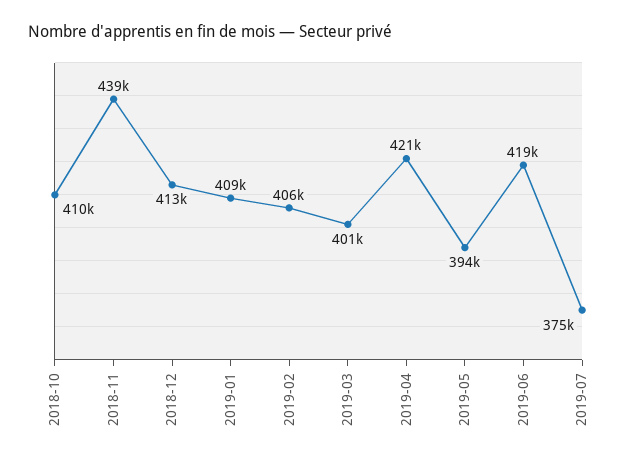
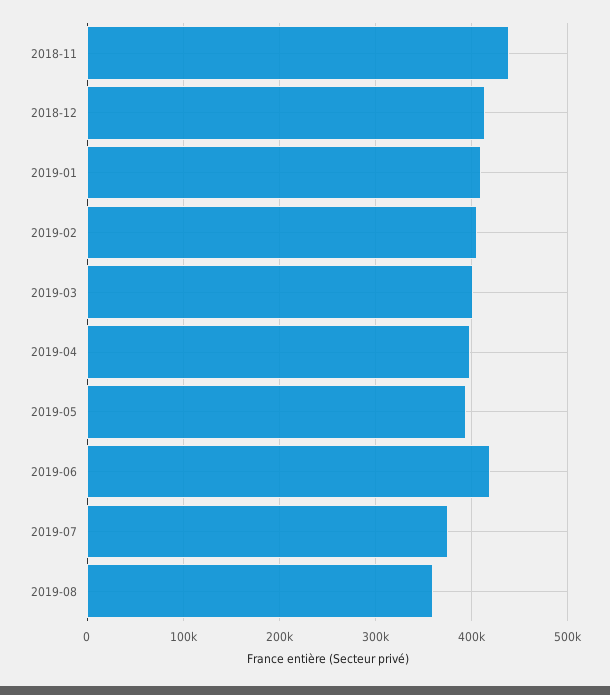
2018-10: 410000 -> none
2019-04: 421000 -> 400000
2019-08: none -> 360000

